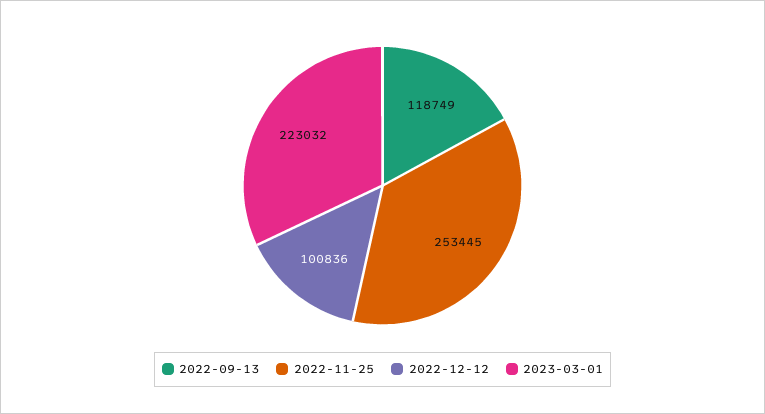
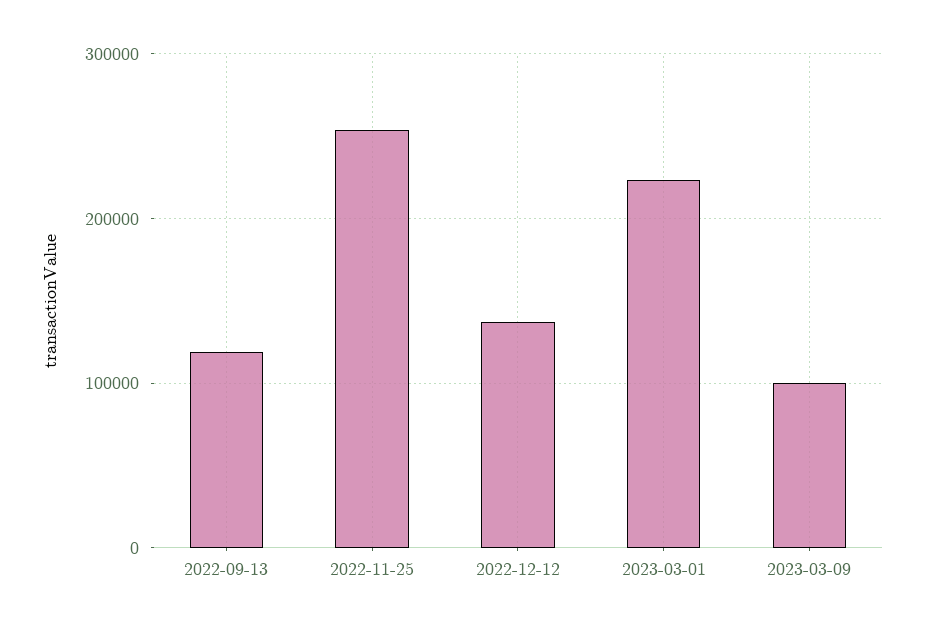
2022-12-12: 100836 -> 140000
2023-03-09: none -> 100000

